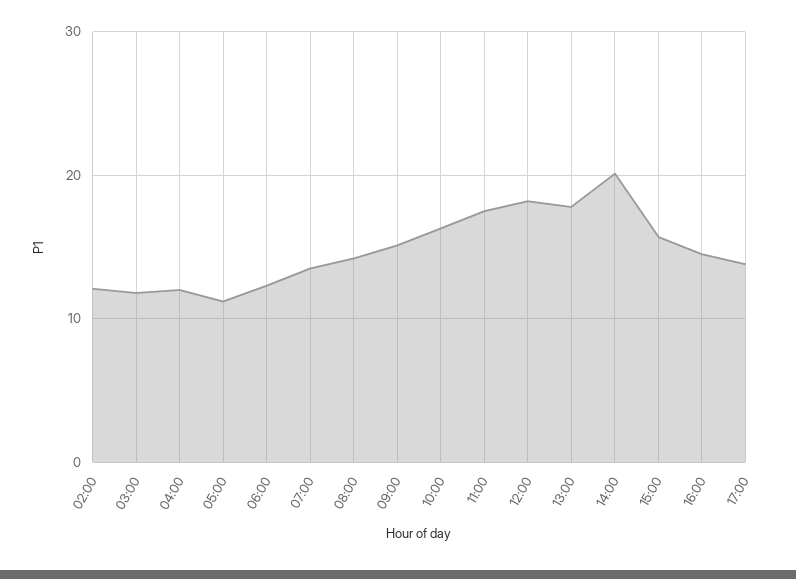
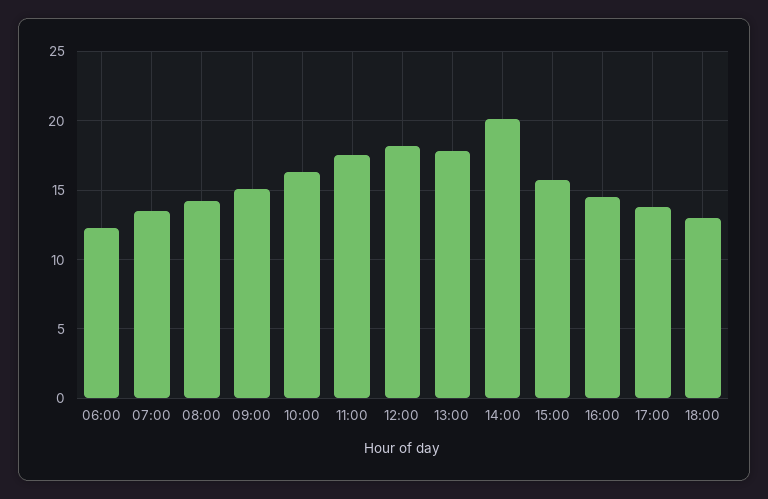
02:00: 12 -> none
03:00: 12 -> none
04:00: 12 -> none
05:00: 11 -> none
18:00: none -> 13

